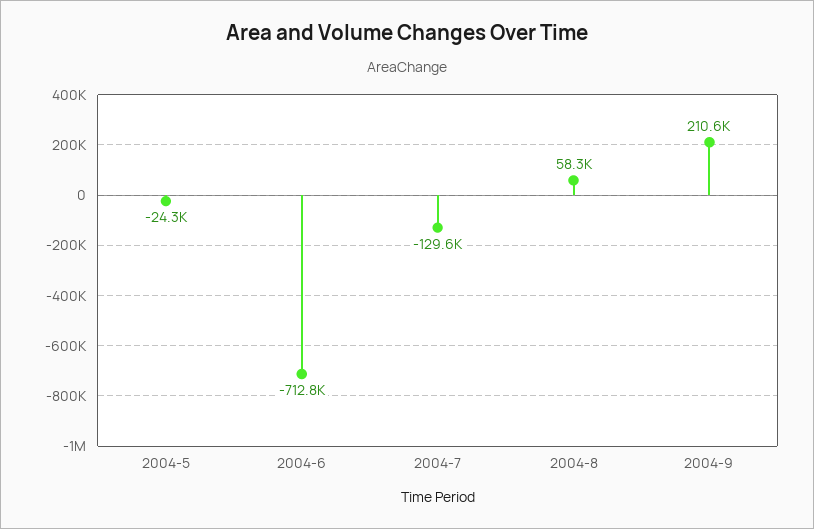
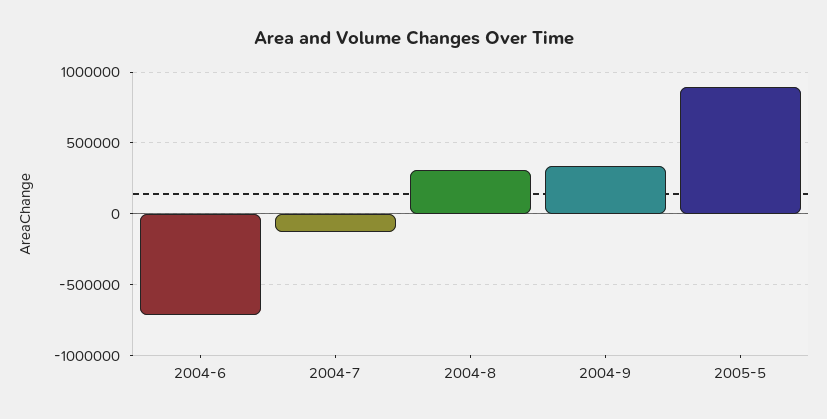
2004-5: -24300 -> none
2004-8: 58300 -> 300000
2004-9: 210600 -> 350000
2005-5: none -> 900000

